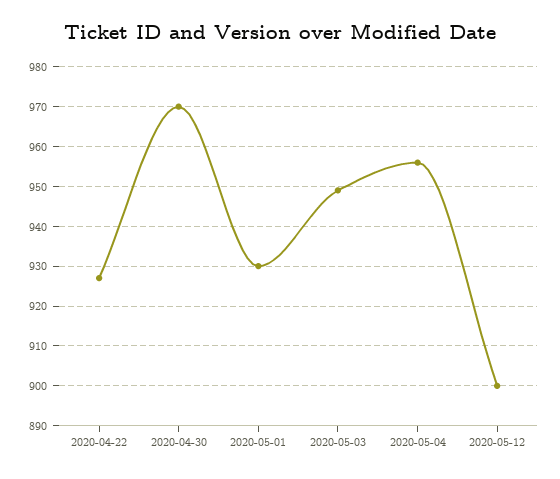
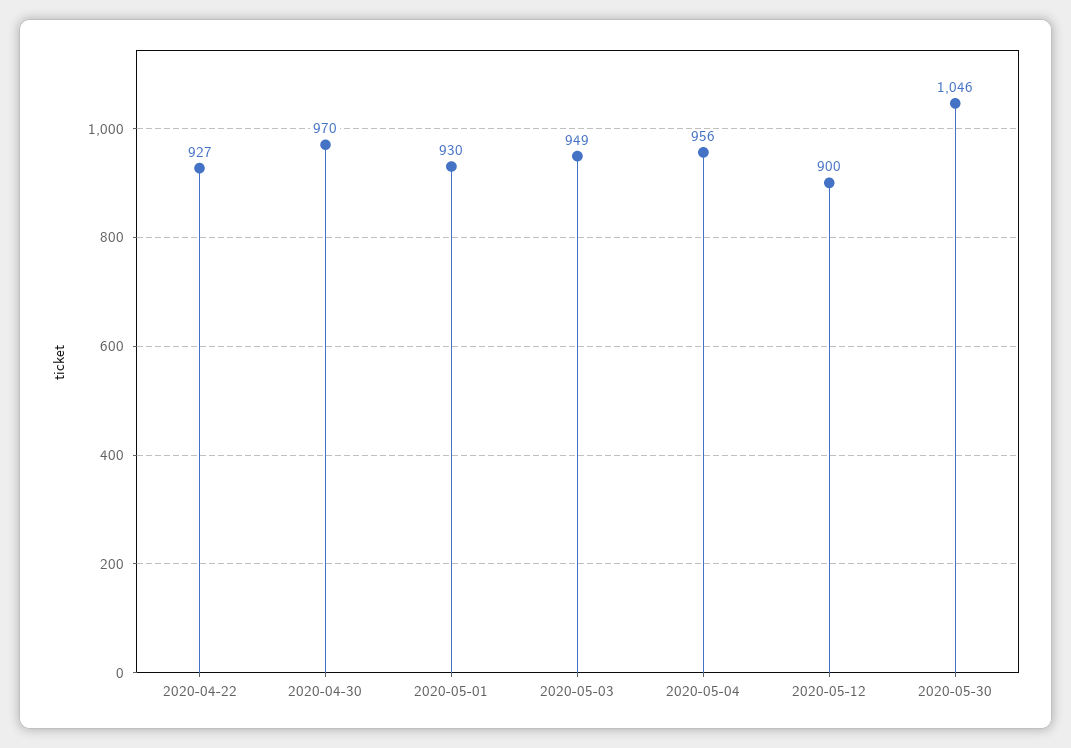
2020-05-30: none -> 1046

